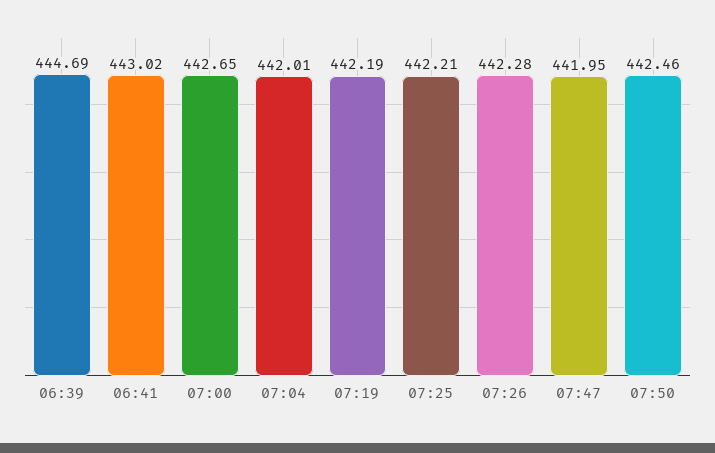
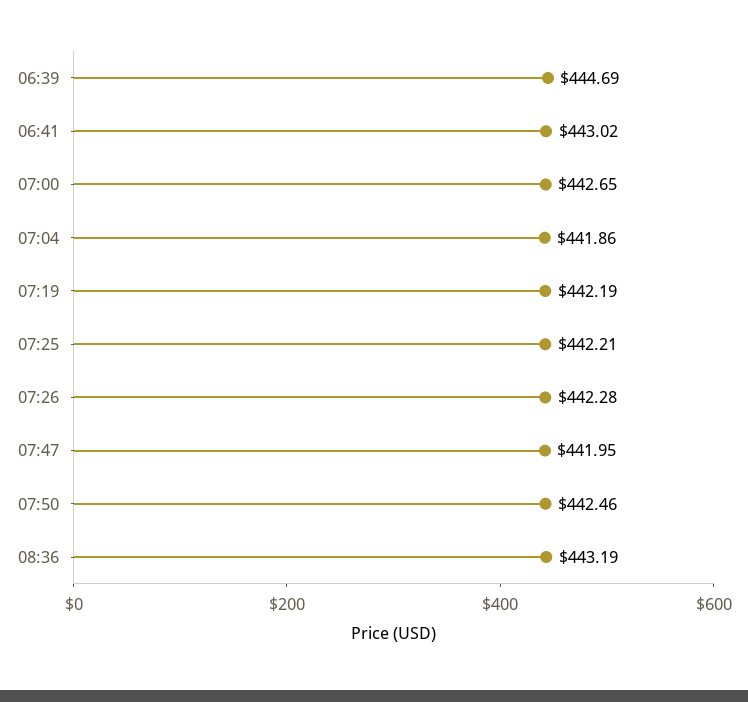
07:04: 442.01 -> 441.86
08:36: none -> 443.19

